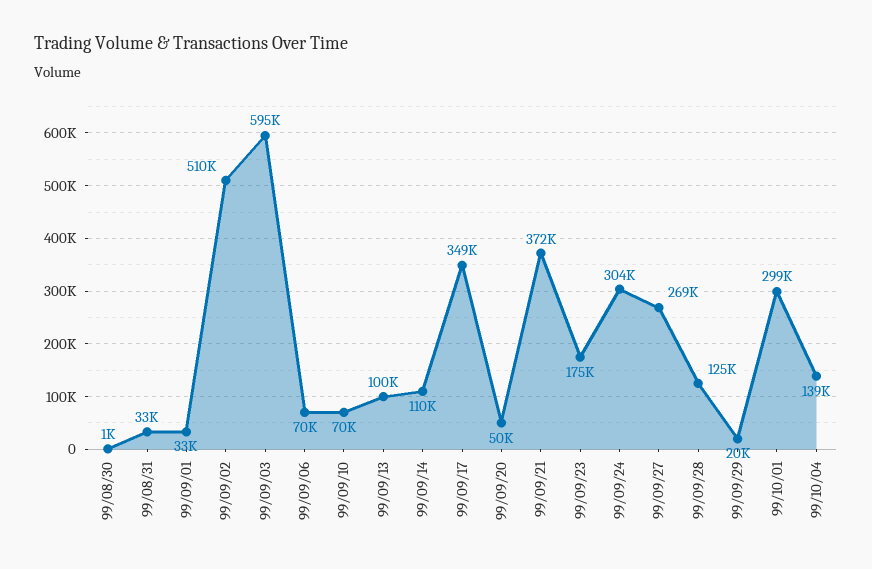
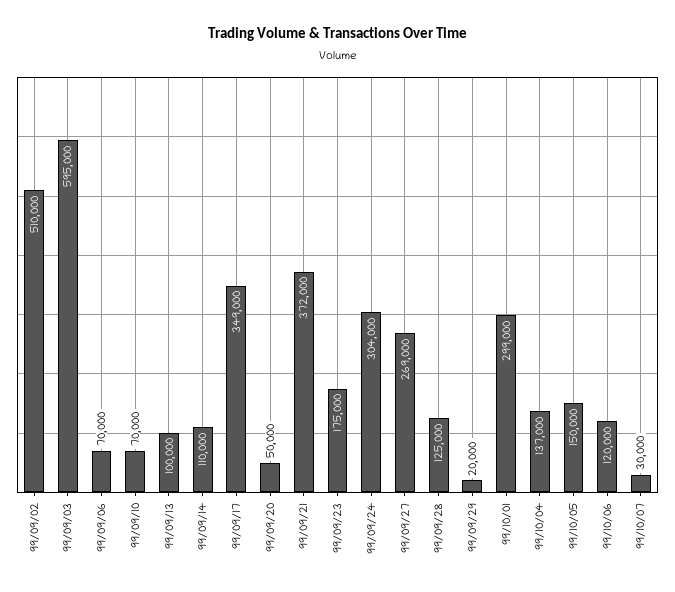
99/08/30: 1000 -> none
99/08/31: 33000 -> none
99/09/01: 33000 -> none
99/10/04: 139000 -> 137000
99/10/05: none -> 150000
99/10/06: none -> 120000
99/10/07: none -> 30000

